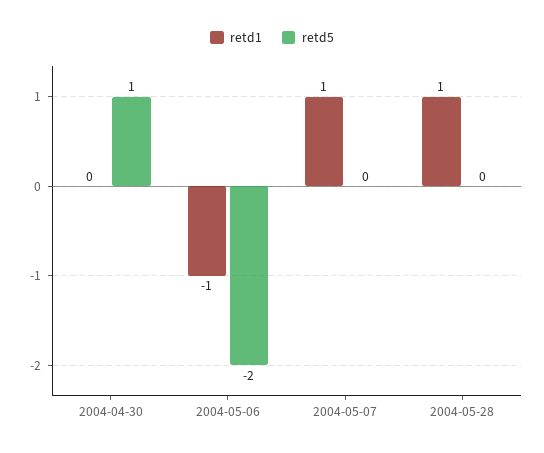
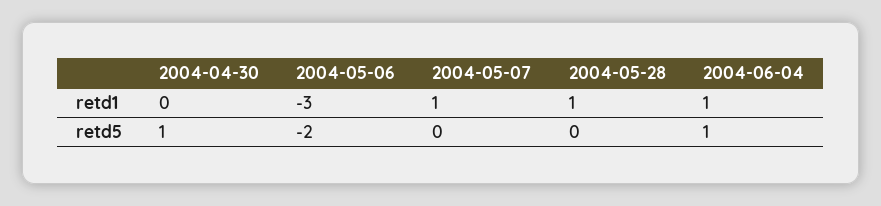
retd1, 2004-05-06: -1 -> -3
retd1, 2004-06-04: none -> 1
retd5, 2004-06-04: none -> 1

